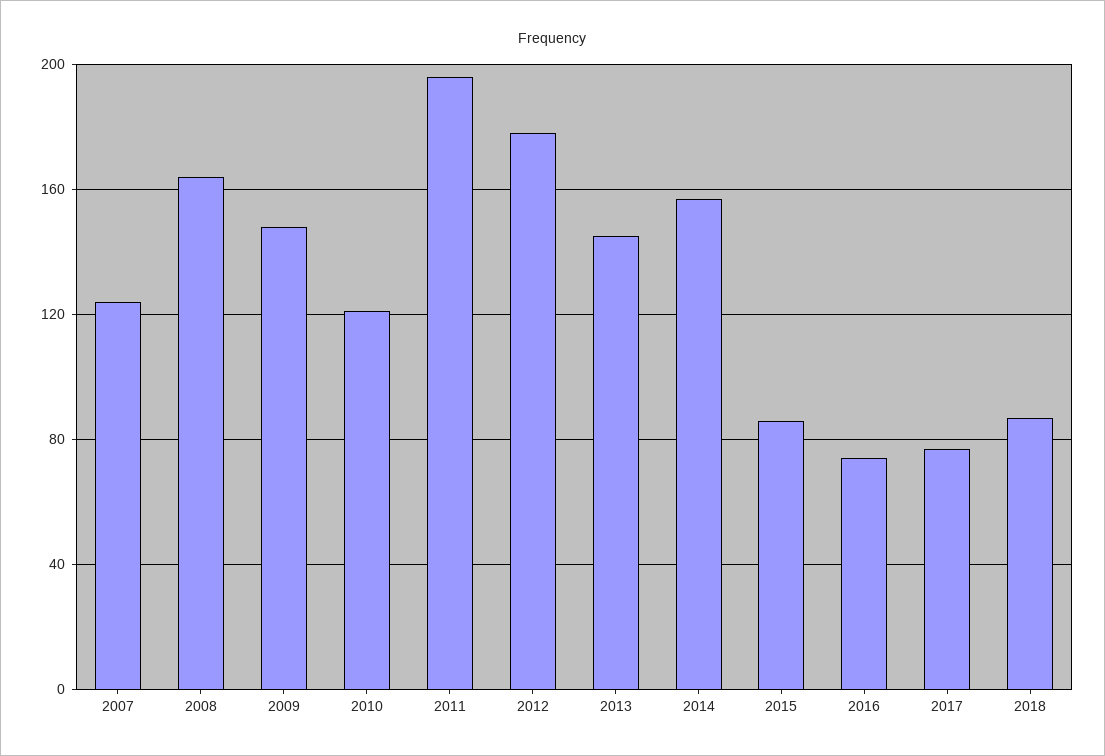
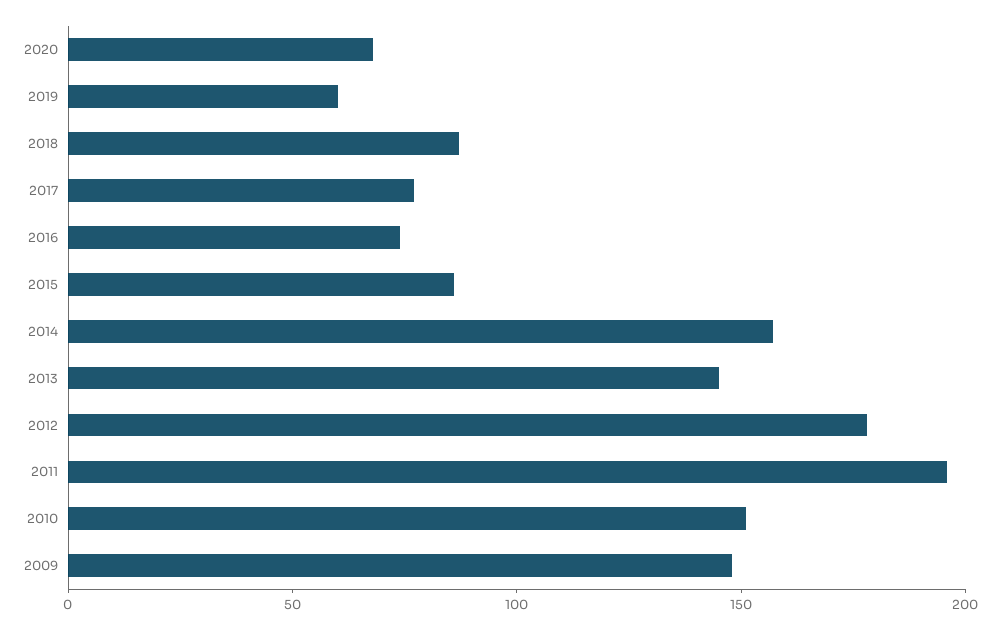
2007: 125 -> none
2008: 165 -> none
2010: 120 -> 150
2020: none -> 70
2019: none -> 60

